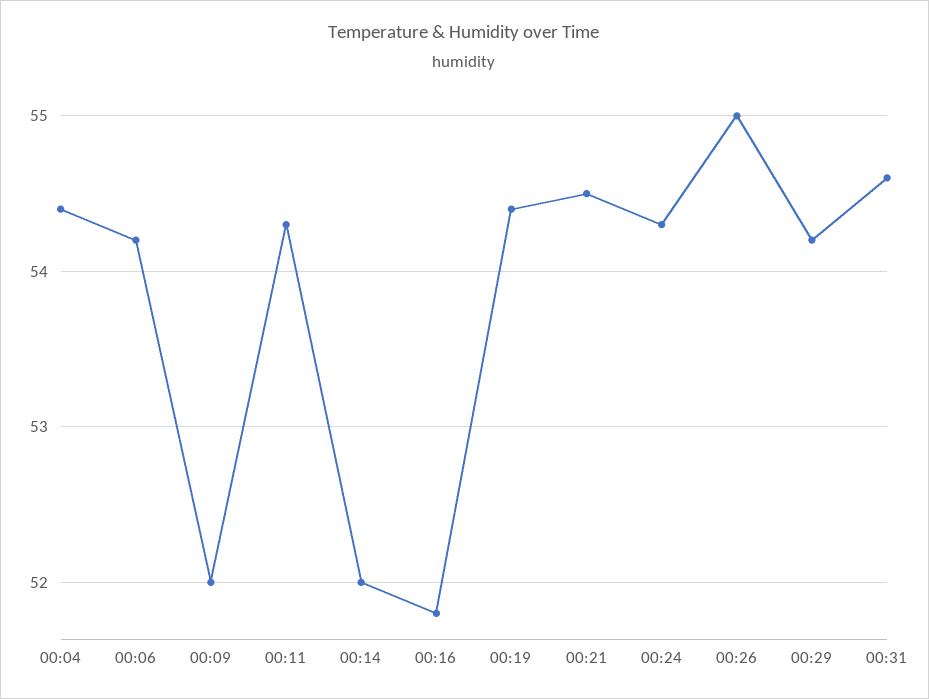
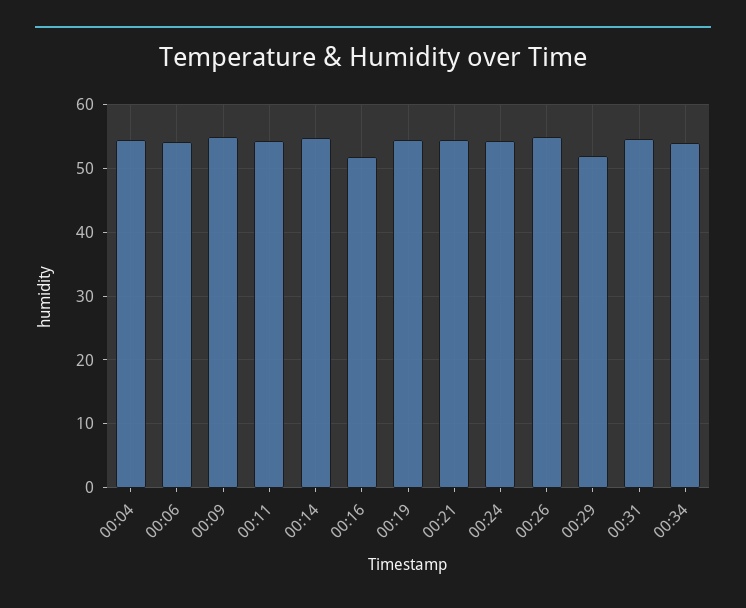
00:09: 52 -> 55
00:14: 52 -> 55
00:29: 54.2 -> 52
00:34: none -> 54

